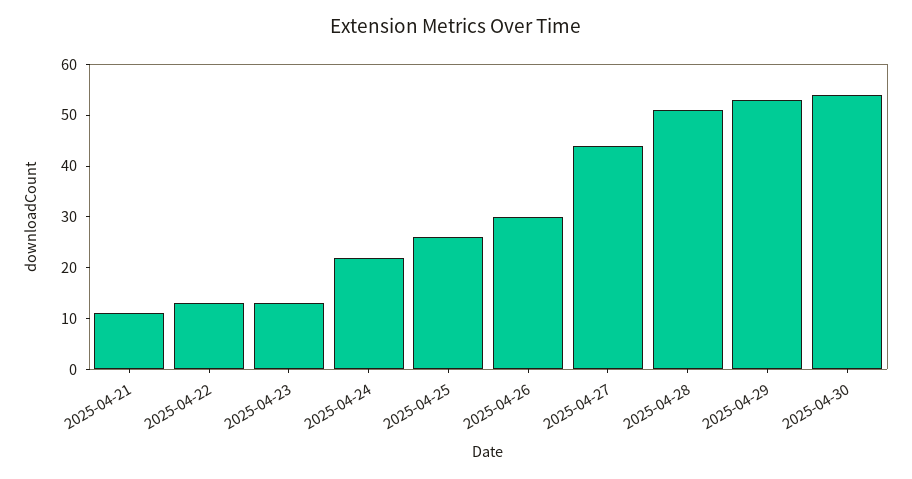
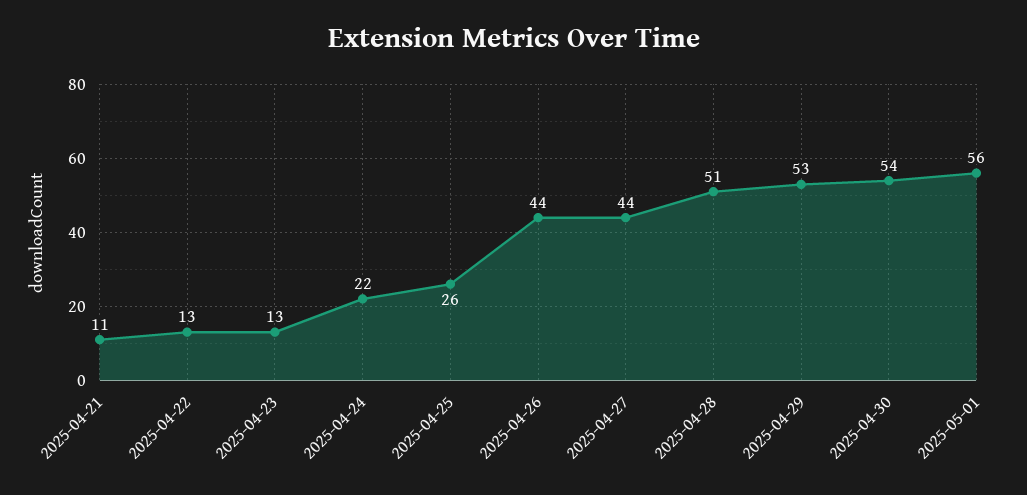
2025-04-26: 30 -> 44
2025-05-01: none -> 56

